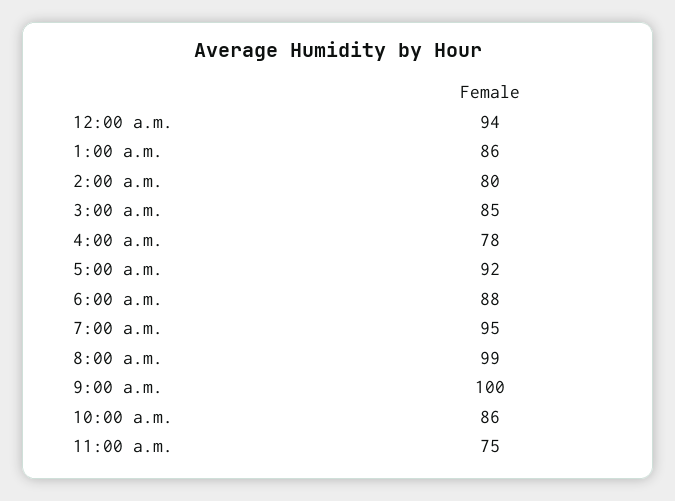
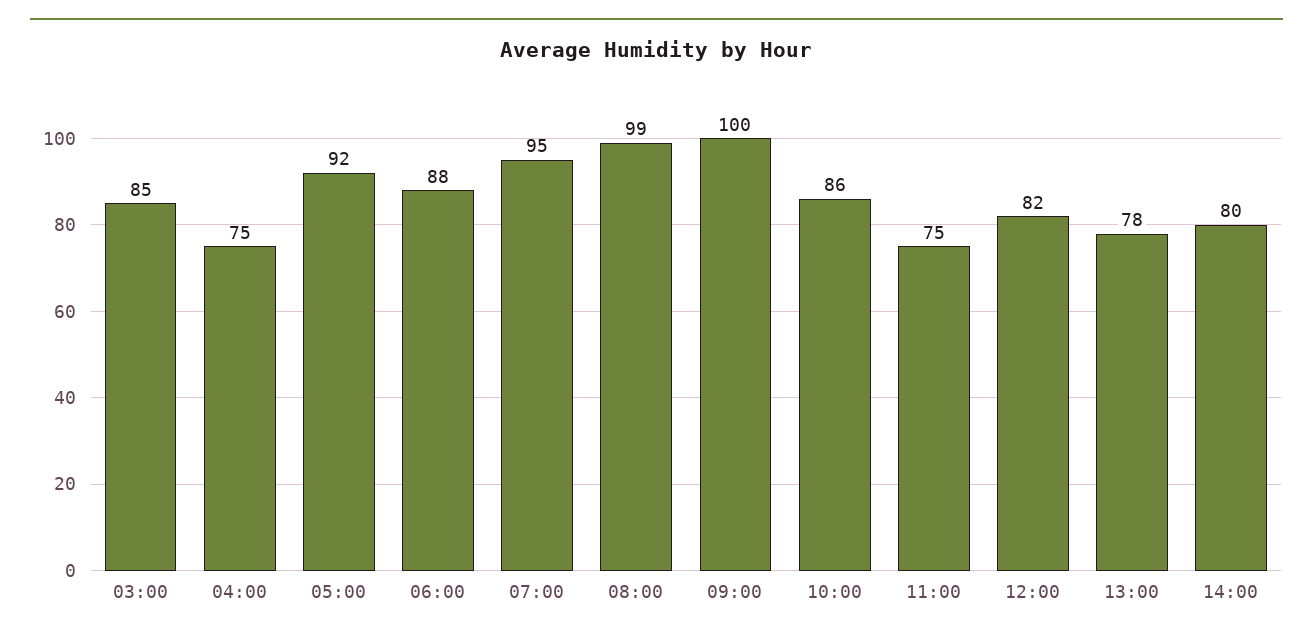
12:00 a.m.: 94 -> none
1:00 a.m.: 86 -> none
2:00 a.m.: 80 -> none
4:00 a.m.: 78 -> 75
12:00: none -> 82
13:00: none -> 78
14:00: none -> 80

